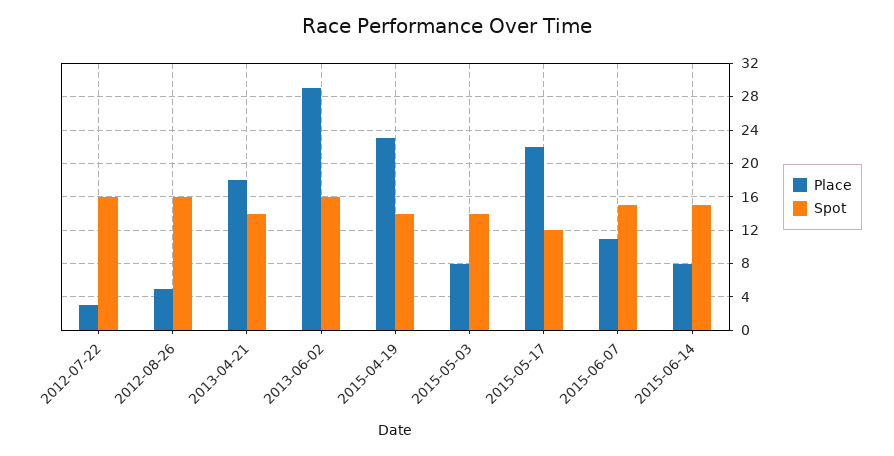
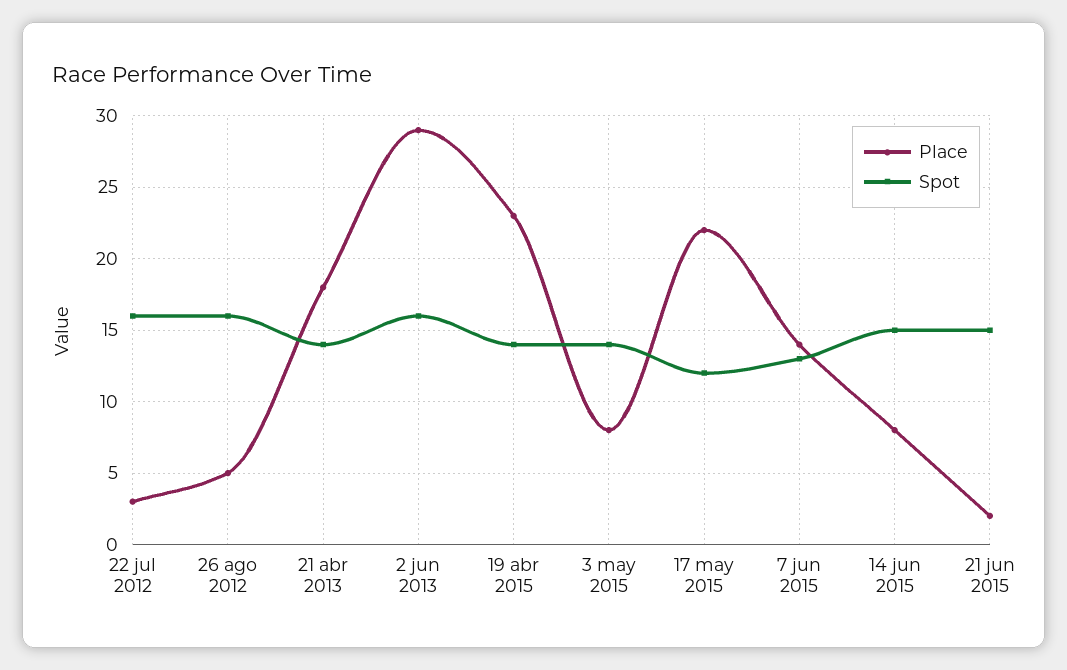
Place, 2015-06-07: 11 -> 14
Spot, 2015-06-07: 15 -> 13
Place, 21 jun 2015: none -> 2
Spot, 21 jun 2015: none -> 15

